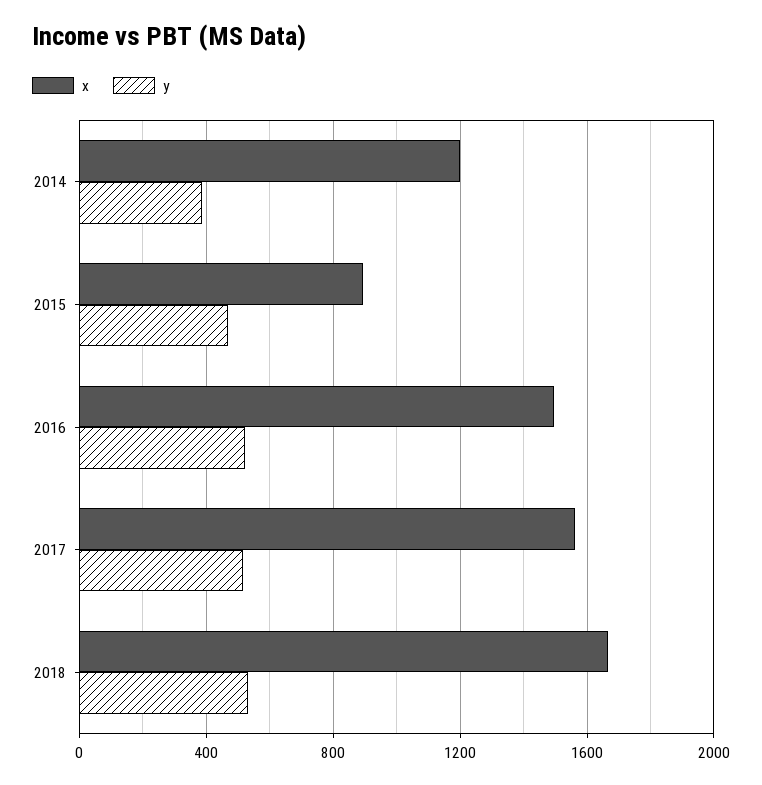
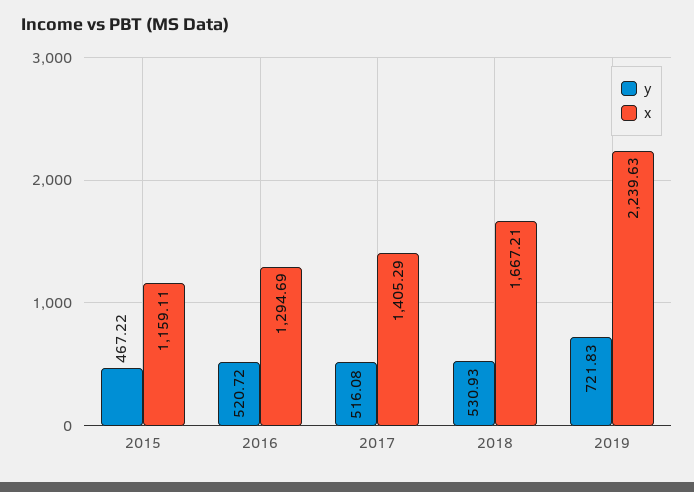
x, 2014: 1200 -> none
y, 2014: 400 -> none
x, 2015: 900 -> 1159.11
x, 2016: 1500 -> 1294.69
x, 2017: 1550 -> 1405.29
y, 2019: none -> 721.83
x, 2019: none -> 2239.63

